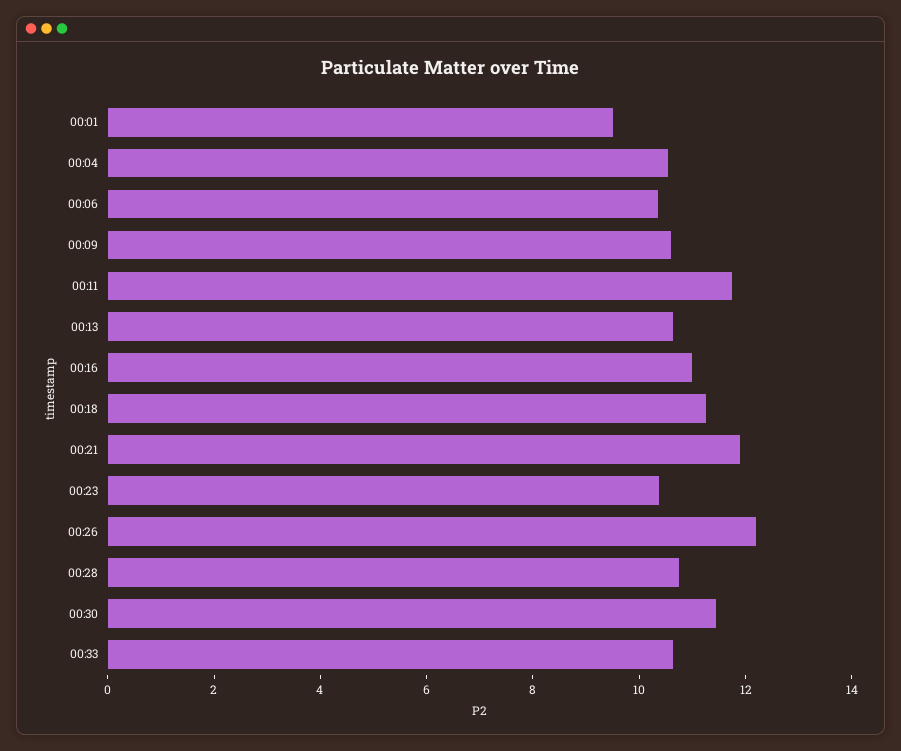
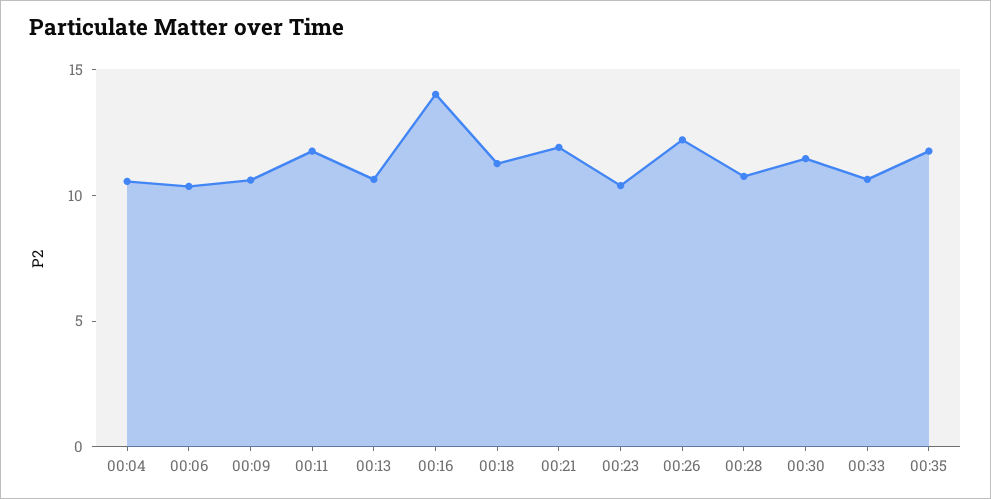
00:01: 9.5 -> none
00:16: 11 -> 14
00:35: none -> 12

